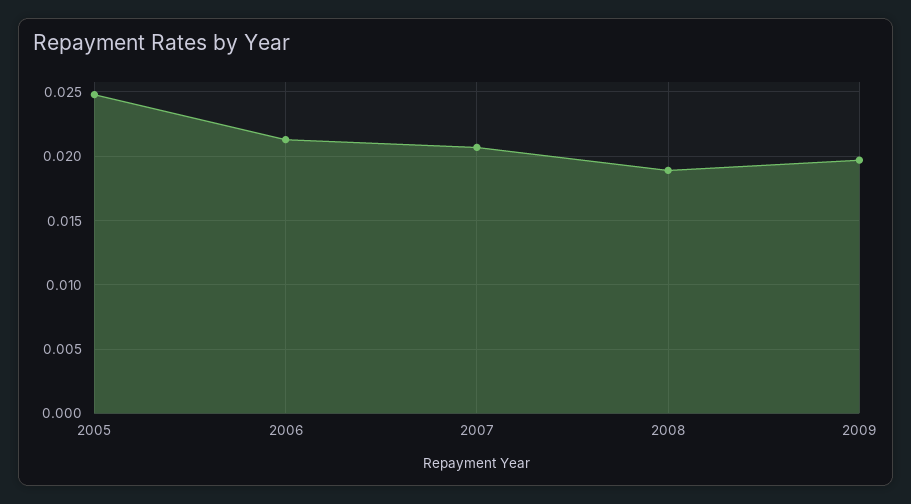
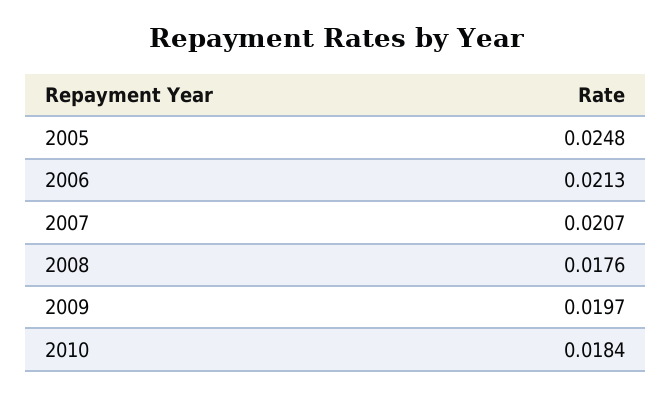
2008: 0.019 -> 0.0176
2010: none -> 0.0184

